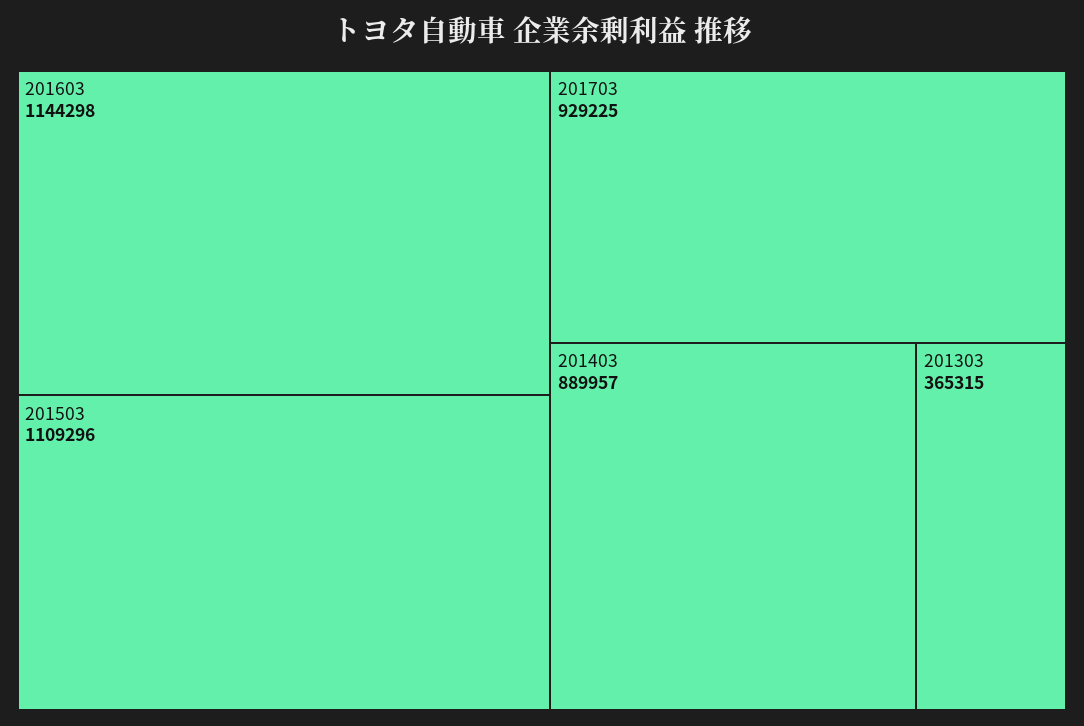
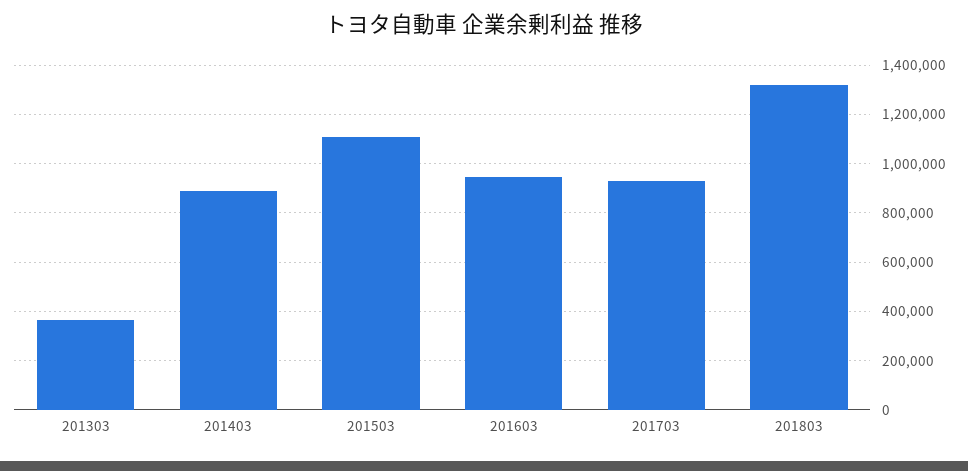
201603: 1144298 -> 950000
201803: none -> 1325000

